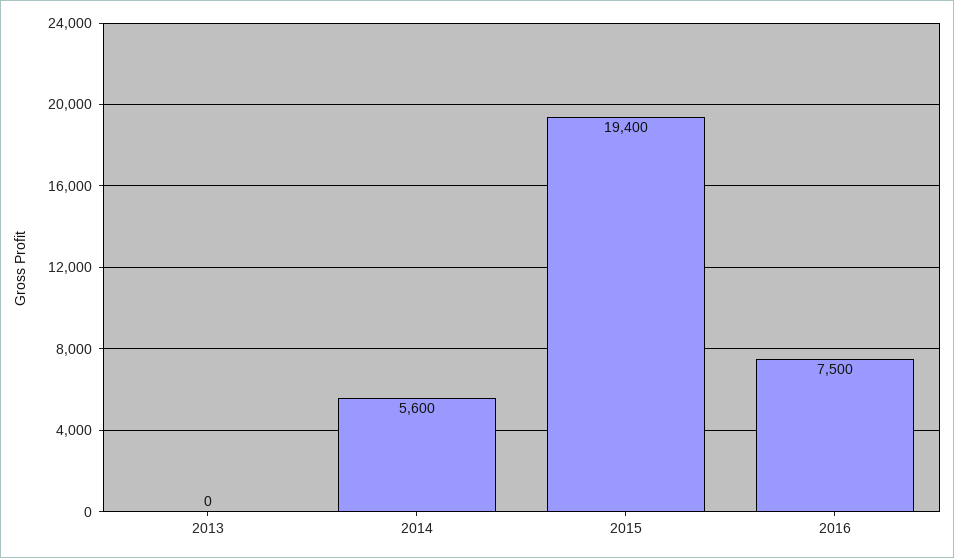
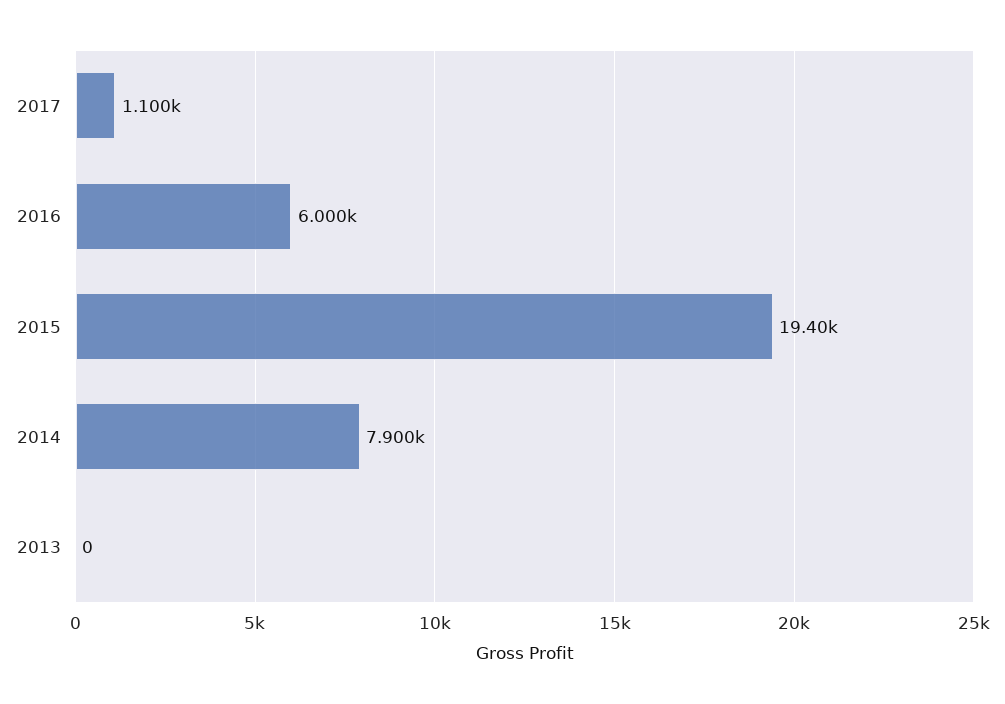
2014: 5600 -> 7900
2016: 7500 -> 6000
2017: none -> 1100

